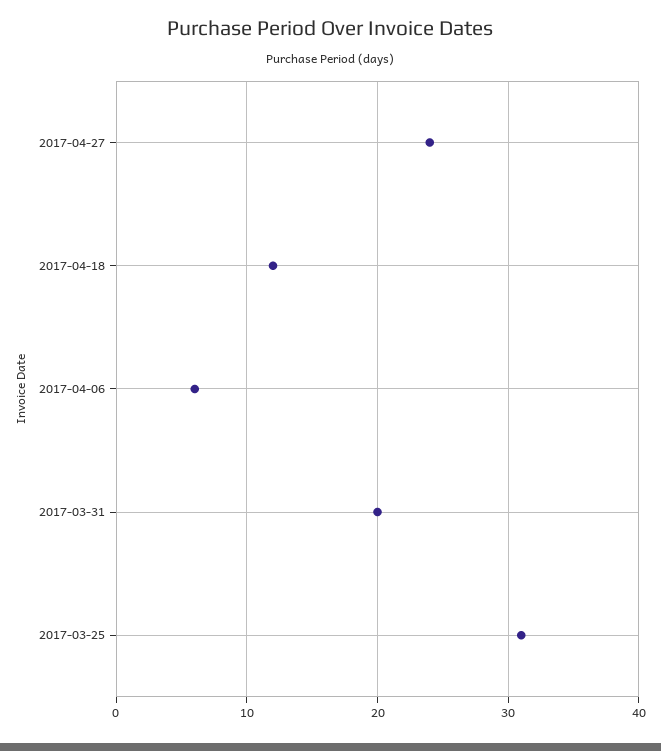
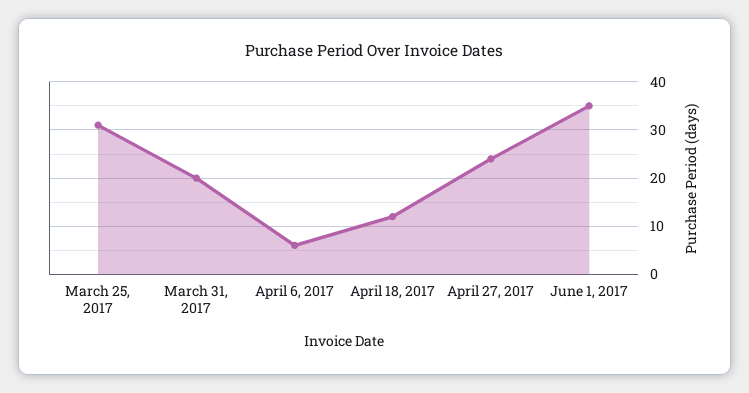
June 1, 2017: none -> 35

